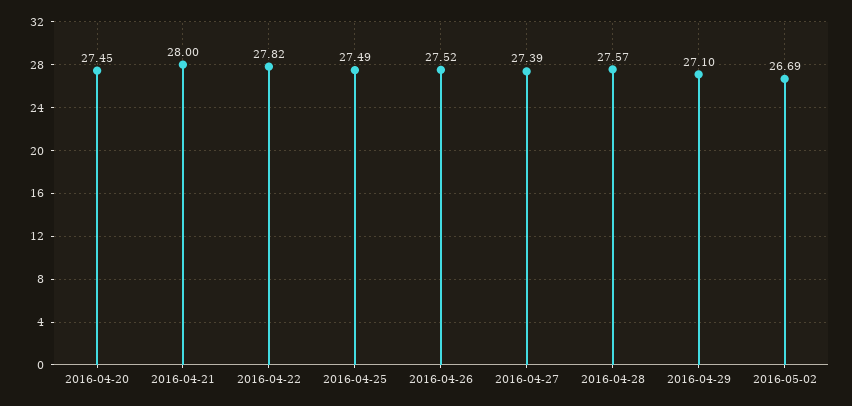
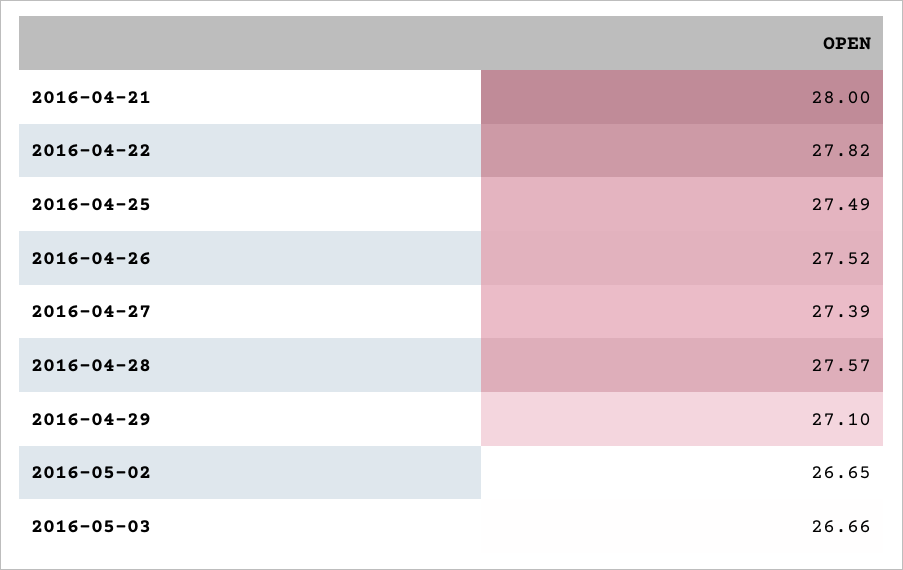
2016-04-20: 27.45 -> none
2016-05-02: 26.69 -> 26.65
2016-05-03: none -> 26.66

